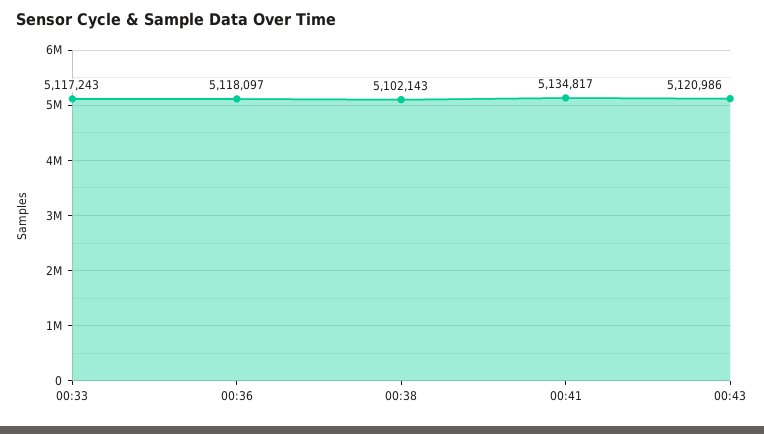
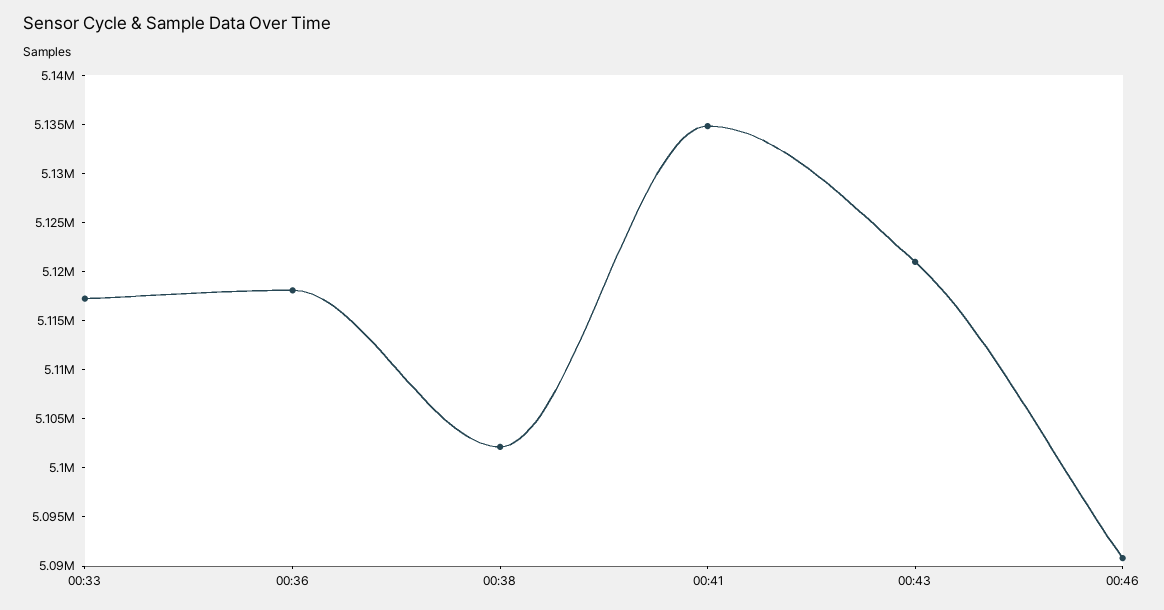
00:46: none -> 5091000

